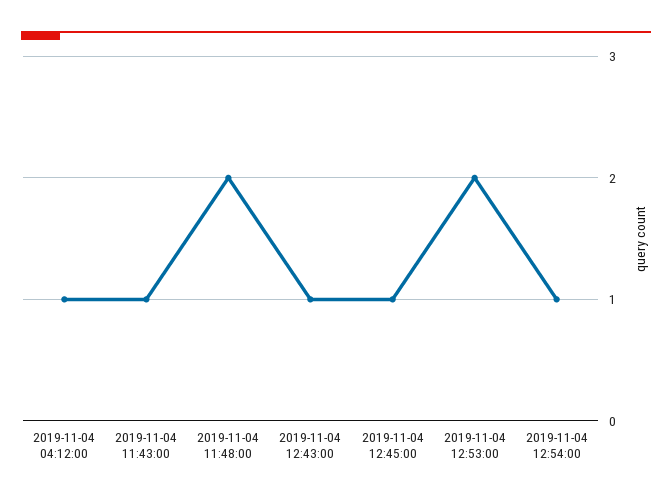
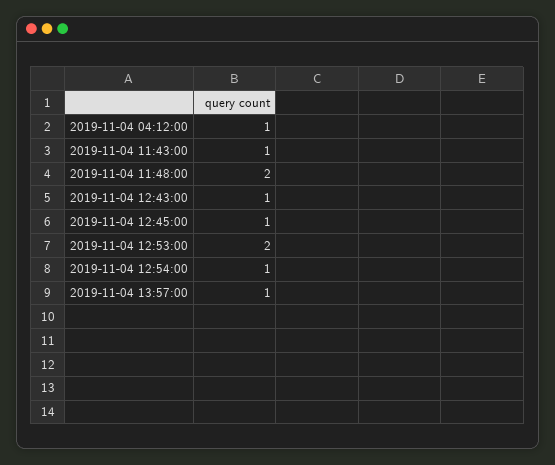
2019-11-04 13:57:00: none -> 1

